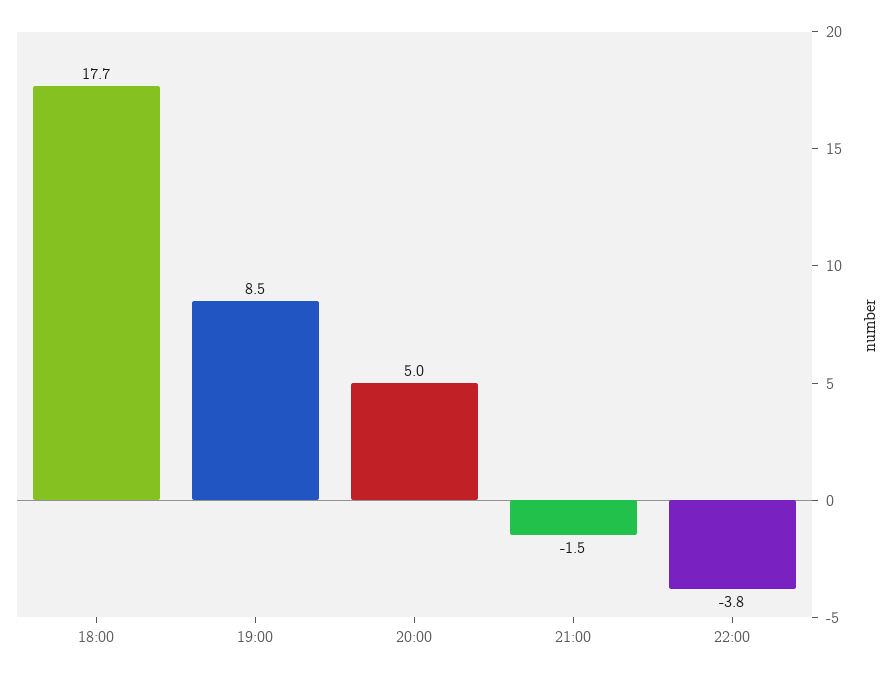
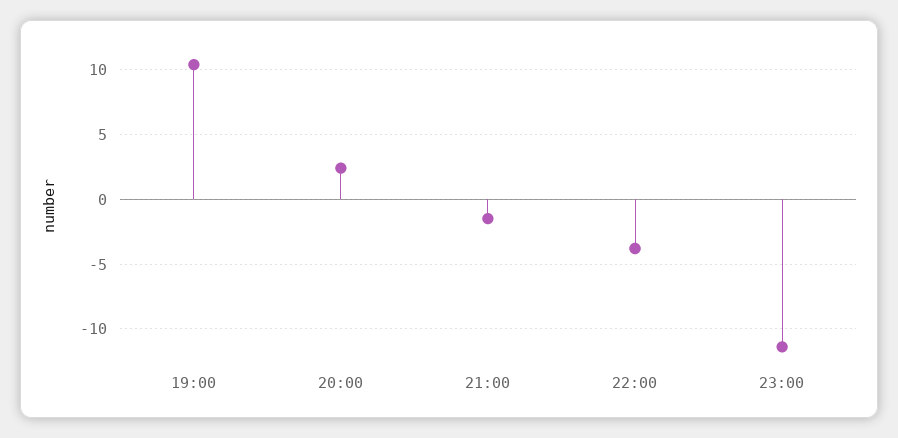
18:00: 17.7 -> none
19:00: 8.5 -> 10.5
20:00: 5 -> 2.5
23:00: none -> -11.5

